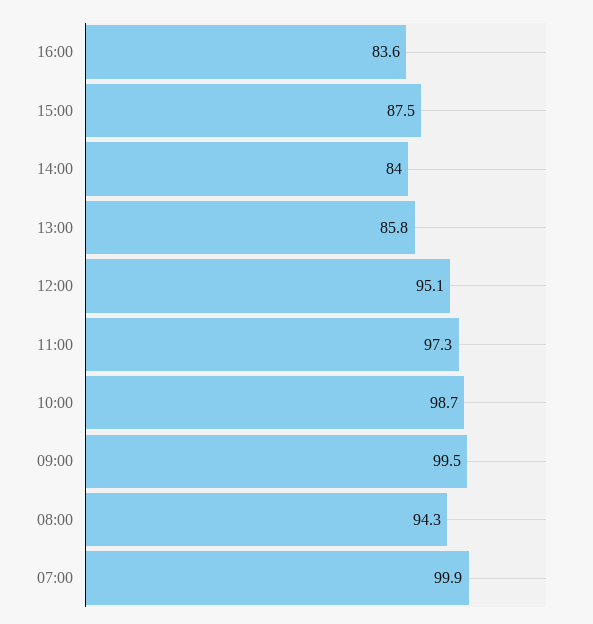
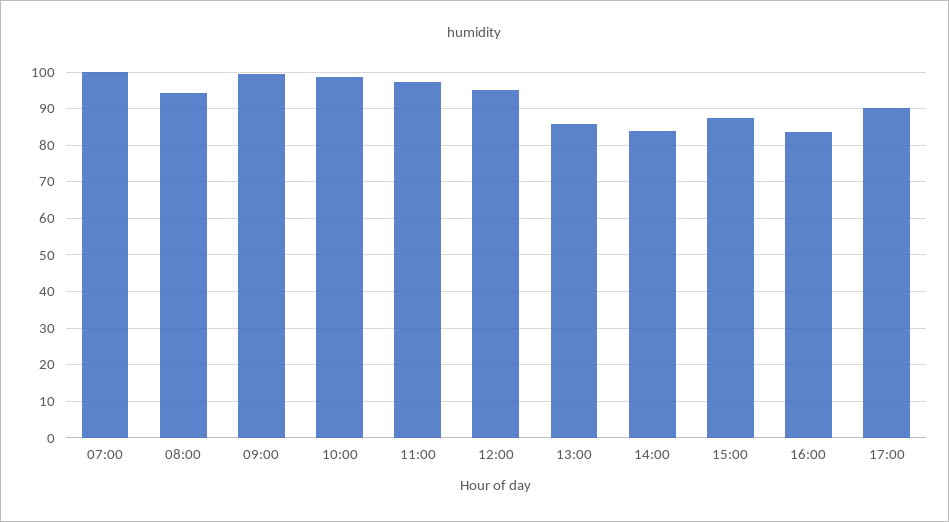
17:00: none -> 90

